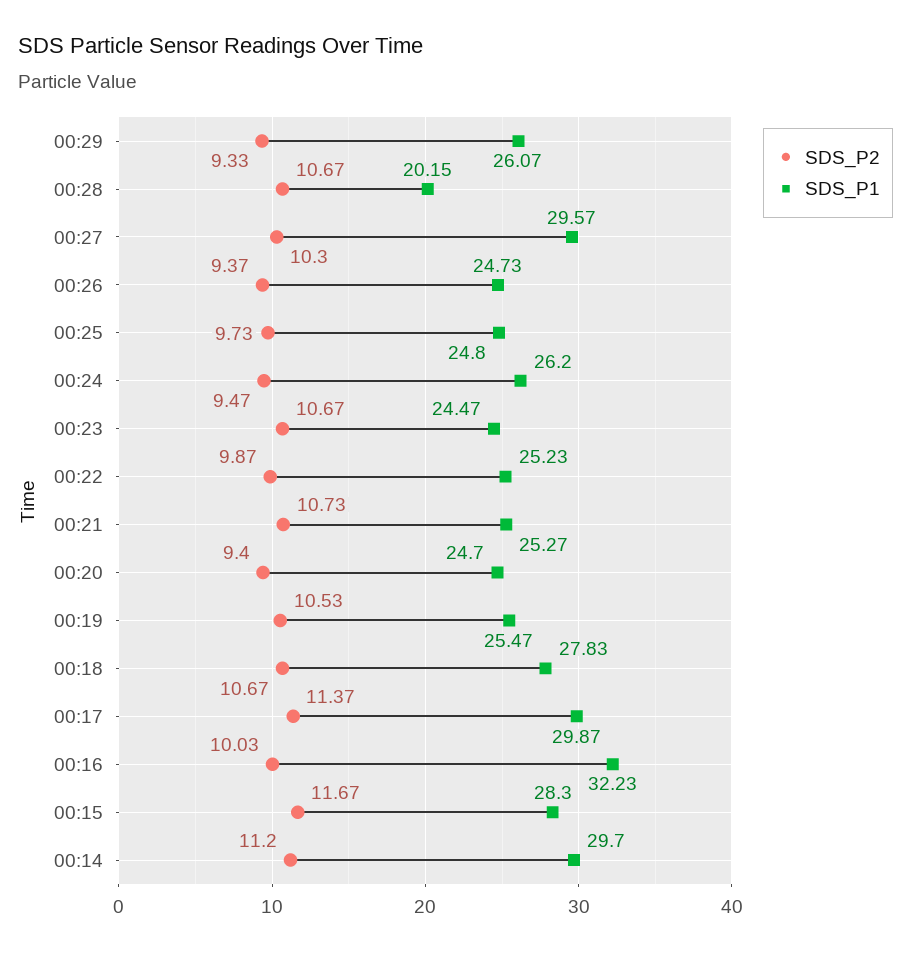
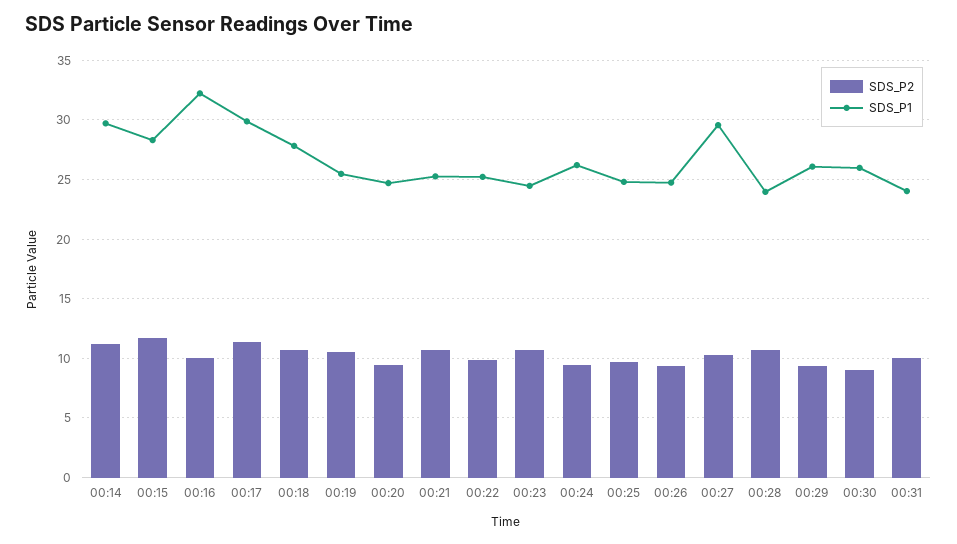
SDS_P1, 00:28: 20.15 -> 24
SDS_P2, 00:30: none -> 9
SDS_P1, 00:30: none -> 26
SDS_P2, 00:31: none -> 10
SDS_P1, 00:31: none -> 24

